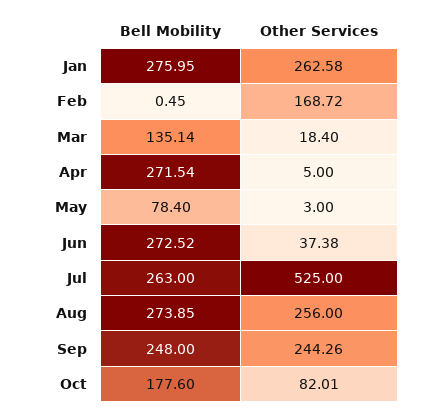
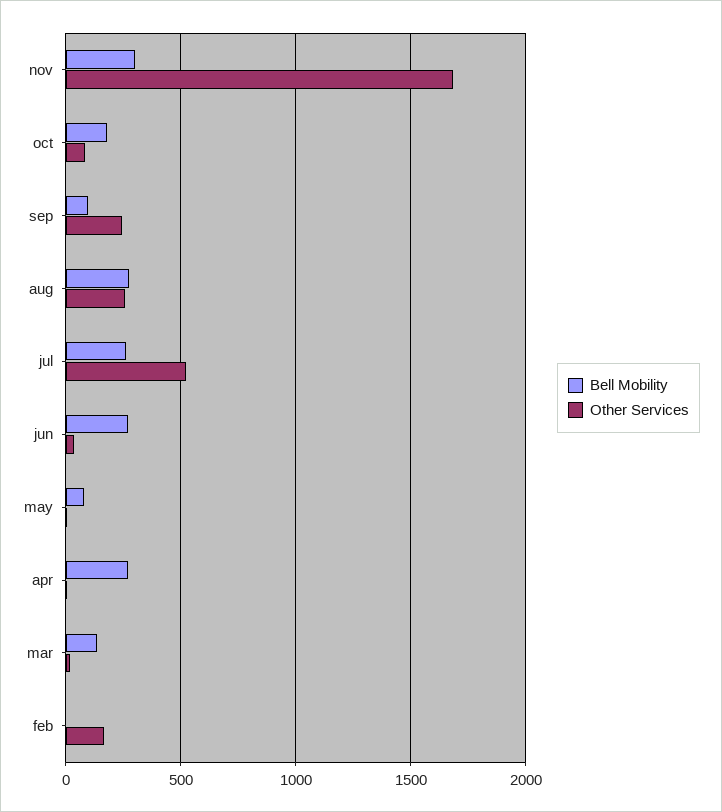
Bell Mobility, Jan: 275.95 -> none
Other Services, Jan: 262.58 -> none
Bell Mobility, Sep: 248 -> 100
Bell Mobility, nov: none -> 300
Other Services, nov: none -> 1700

